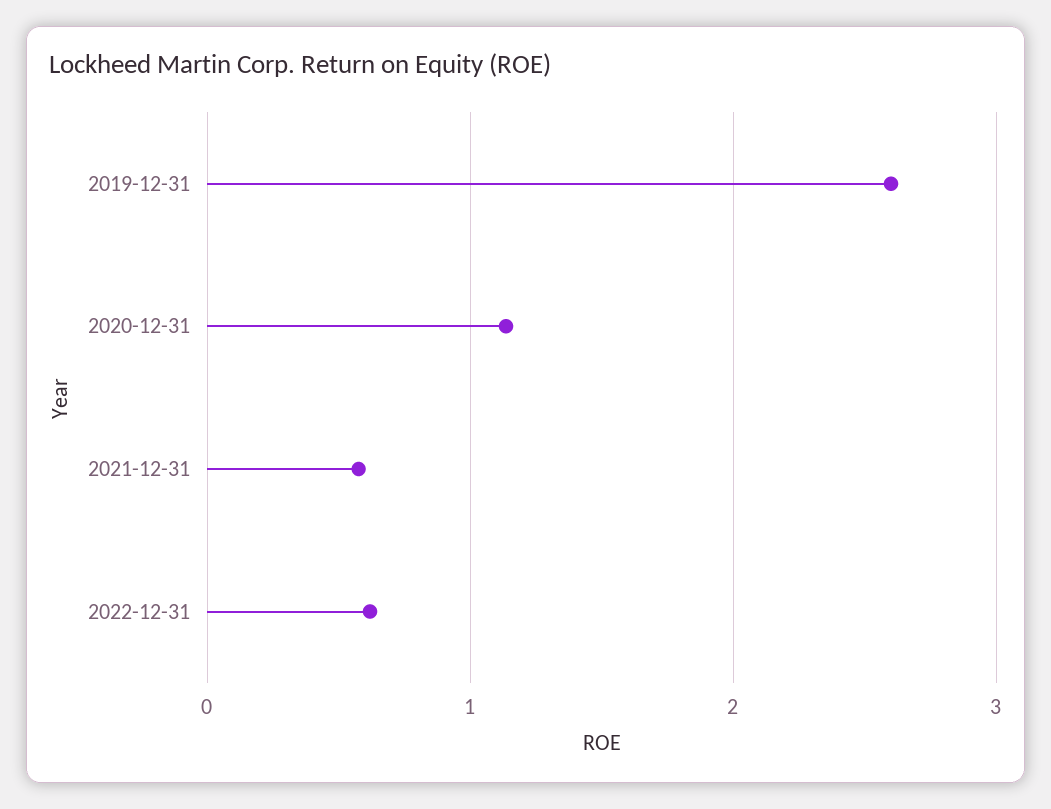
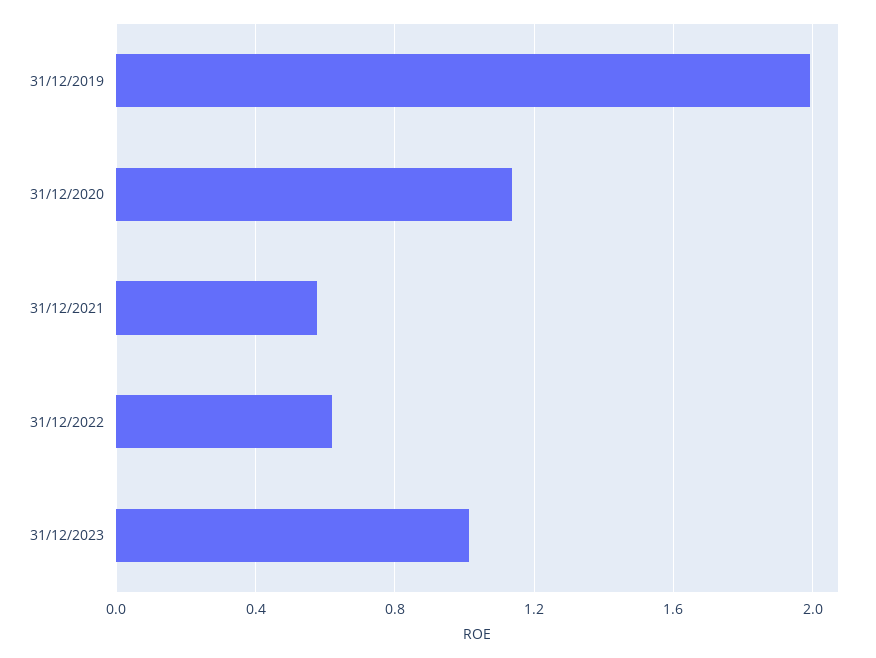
2019-12-31: 2.6 -> 2
31/12/2023: none -> 1

